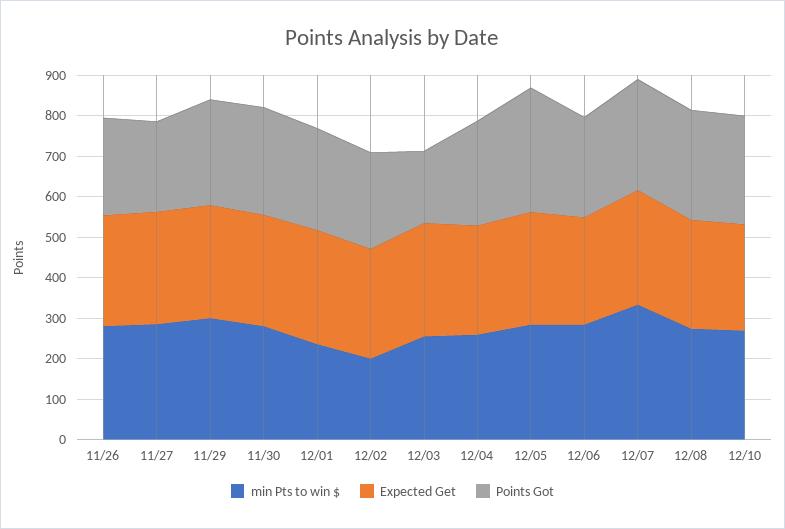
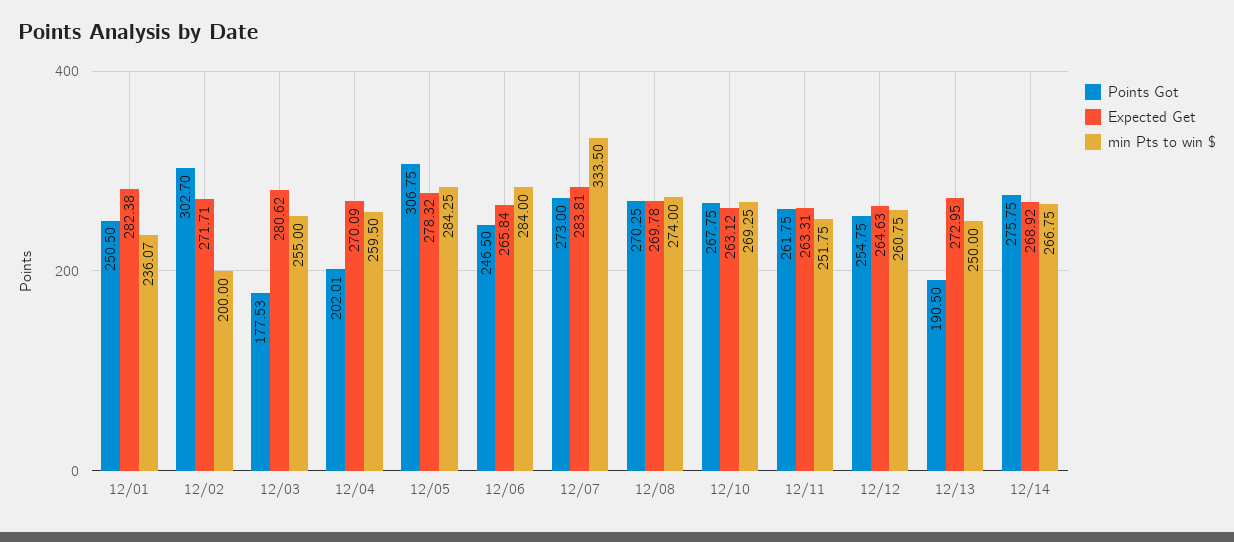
min Pts to win $, 11/26: 280 -> none
Expected Get, 11/26: 280 -> none
Points Got, 11/26: 240 -> none
min Pts to win $, 11/27: 280 -> none
Expected Get, 11/27: 280 -> none
Points Got, 11/27: 220 -> none
min Pts to win $, 11/29: 300 -> none
Expected Get, 11/29: 280 -> none
Points Got, 11/29: 260 -> none
min Pts to win $, 11/30: 280 -> none
Expected Get, 11/30: 280 -> none
Points Got, 11/30: 260 -> none
Points Got, 12/02: 240 -> 302.7
Points Got, 12/04: 260 -> 202.01
Points Got, 12/11: none -> 261.75
Expected Get, 12/11: none -> 263.31
min Pts to win $, 12/11: none -> 251.75
Points Got, 12/12: none -> 254.75
Expected Get, 12/12: none -> 264.63
min Pts to win $, 12/12: none -> 260.75
Points Got, 12/13: none -> 190.5
Expected Get, 12/13: none -> 272.95
min Pts to win $, 12/13: none -> 250
Points Got, 12/14: none -> 275.75
Expected Get, 12/14: none -> 268.92
min Pts to win $, 12/14: none -> 266.75

